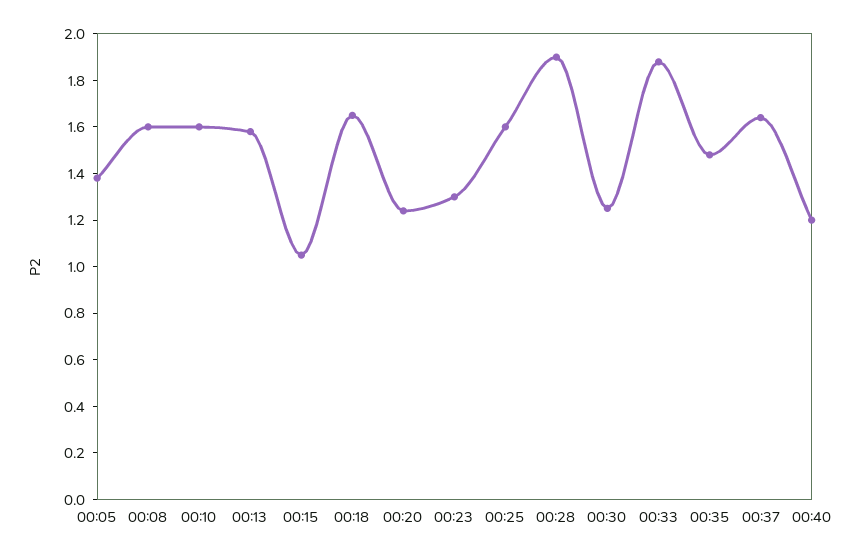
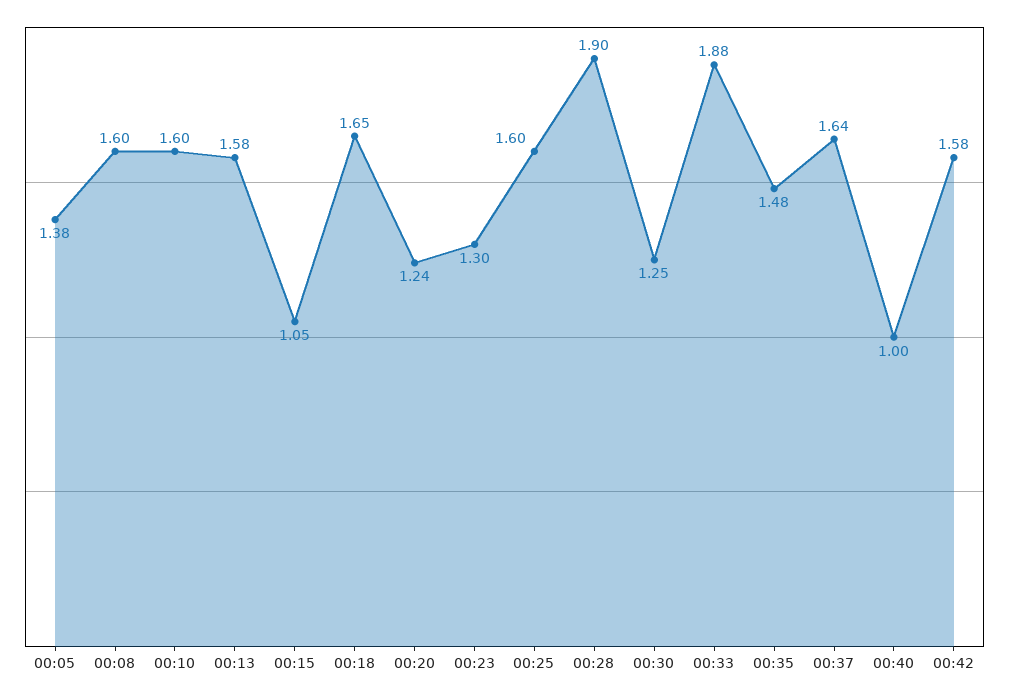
00:40: 1.2 -> 1
00:42: none -> 1.58

